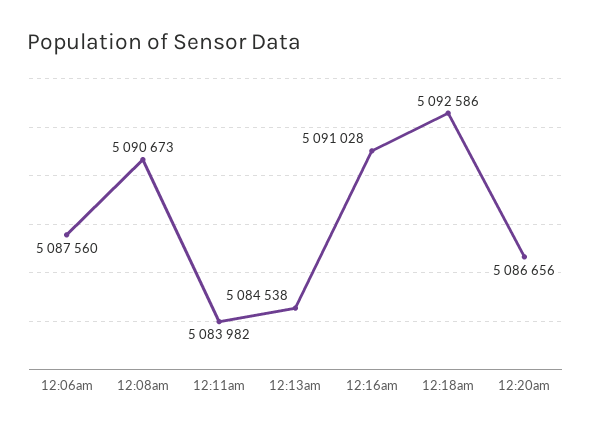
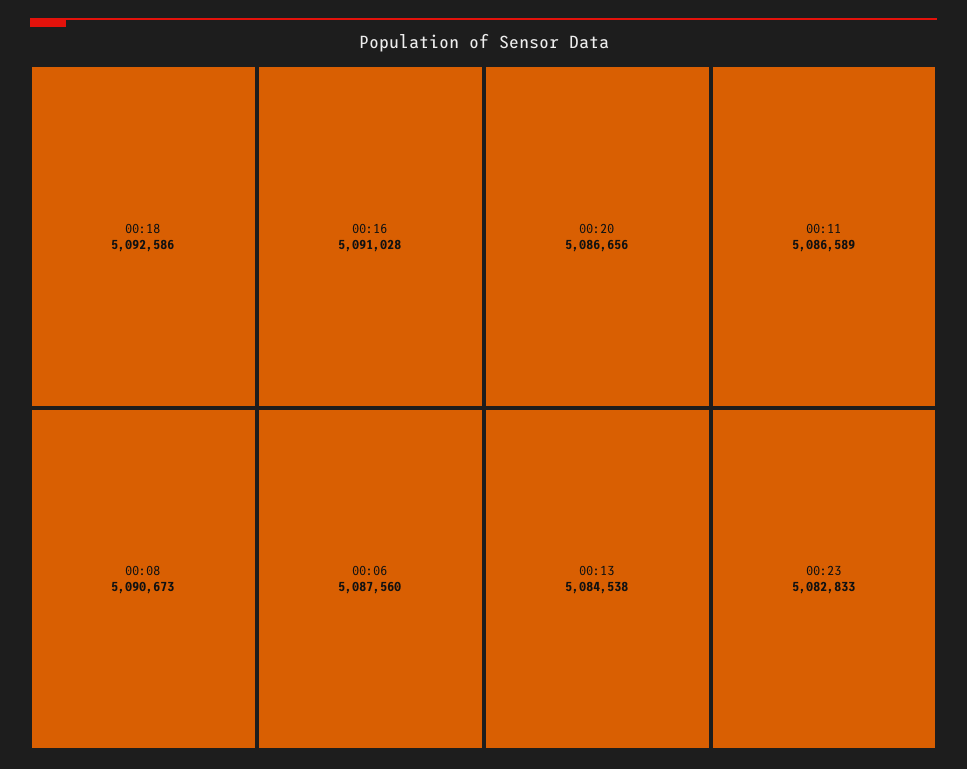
12:11am: 5083982 -> 5086589
00:23: none -> 5082833

